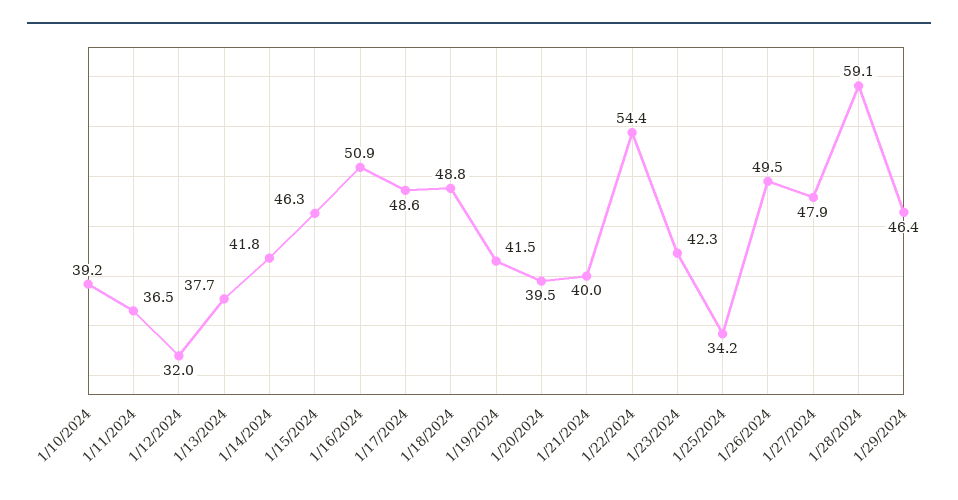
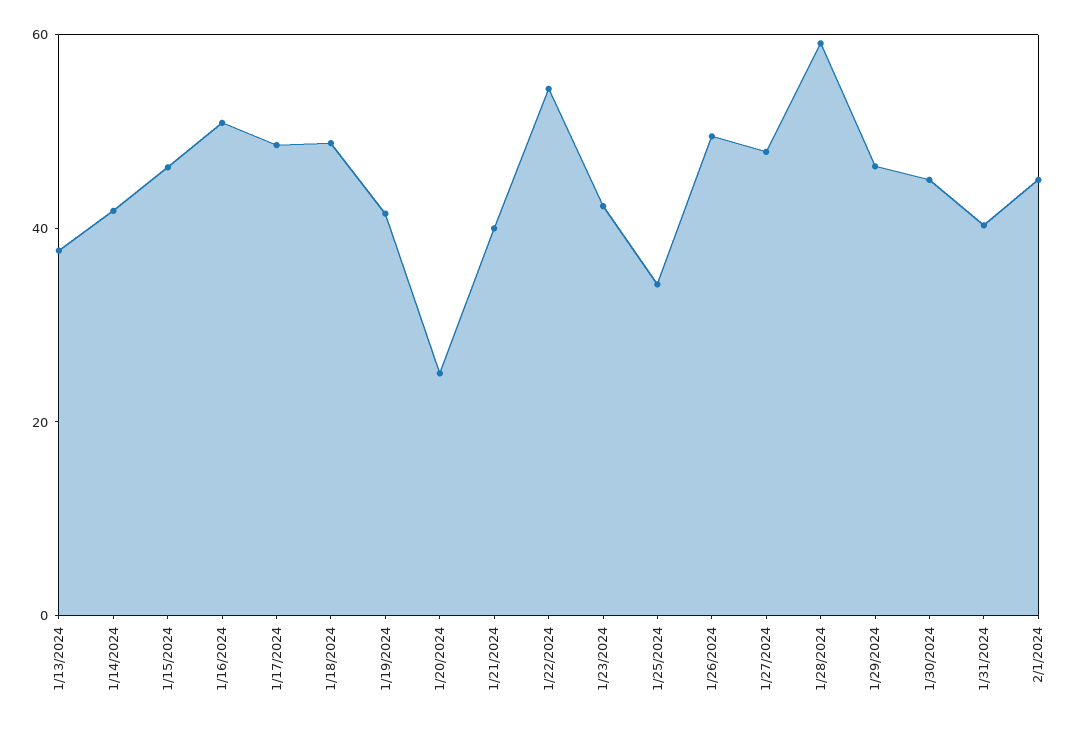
1/10/2024: 39.2 -> none
1/11/2024: 36.5 -> none
1/12/2024: 32 -> none
1/20/2024: 39.5 -> 25
1/30/2024: none -> 45
1/31/2024: none -> 40
2/1/2024: none -> 45

